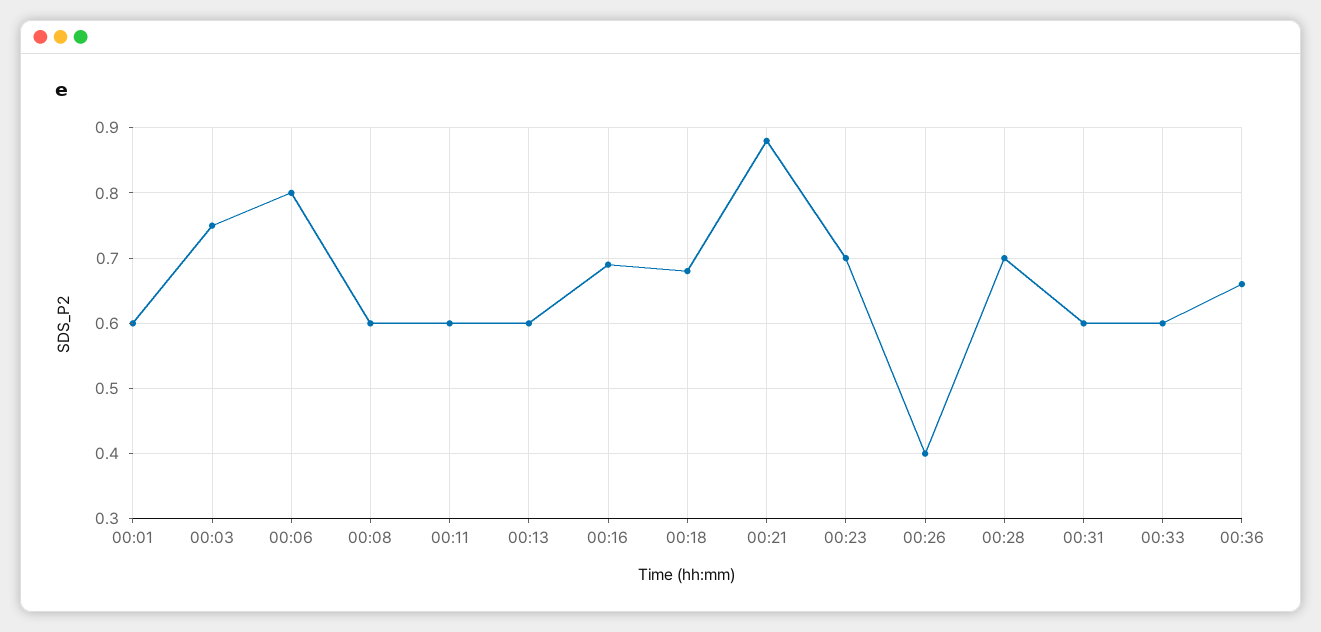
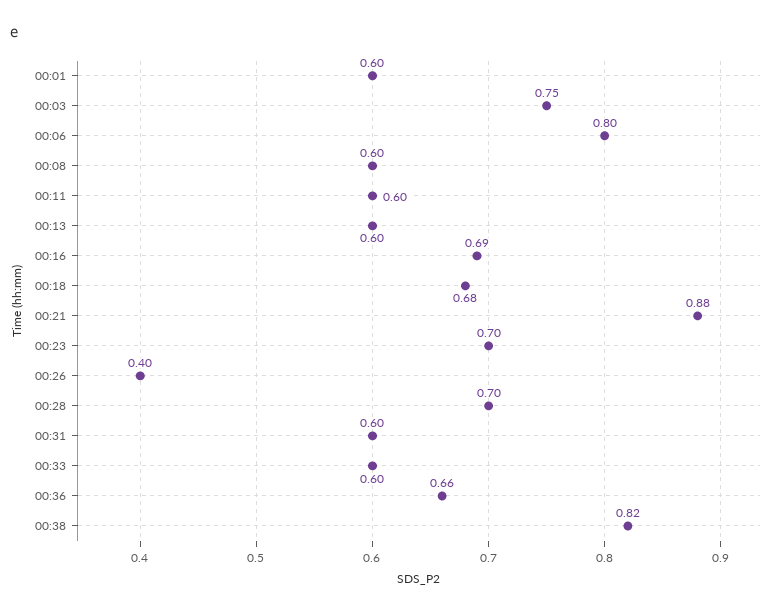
00:38: none -> 0.82

